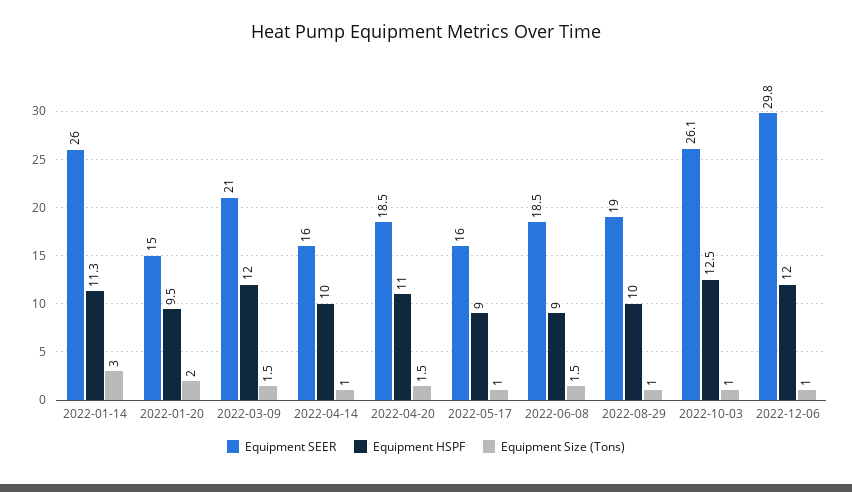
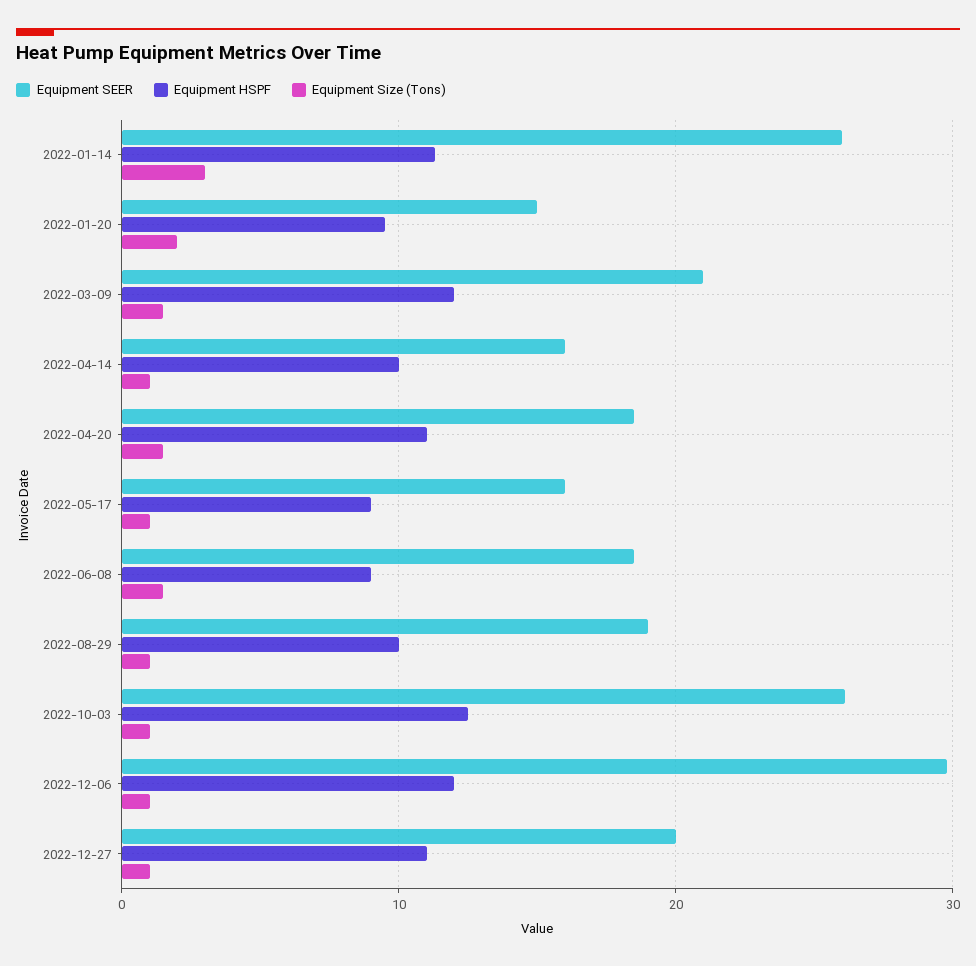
Equipment SEER, 2022-12-27: none -> 20
Equipment HSPF, 2022-12-27: none -> 11
Equipment Size (Tons), 2022-12-27: none -> 1

